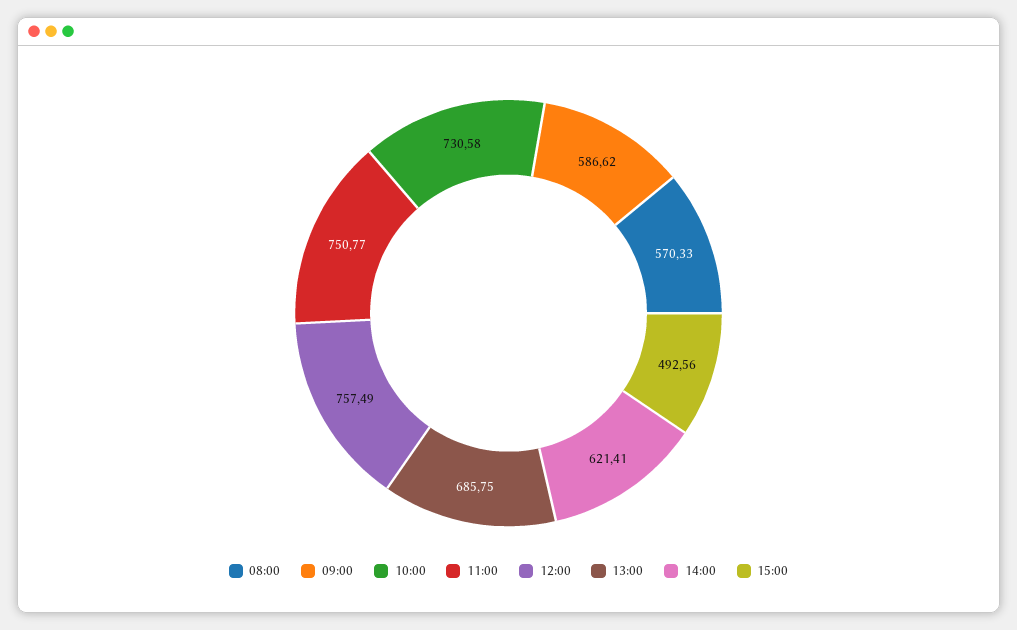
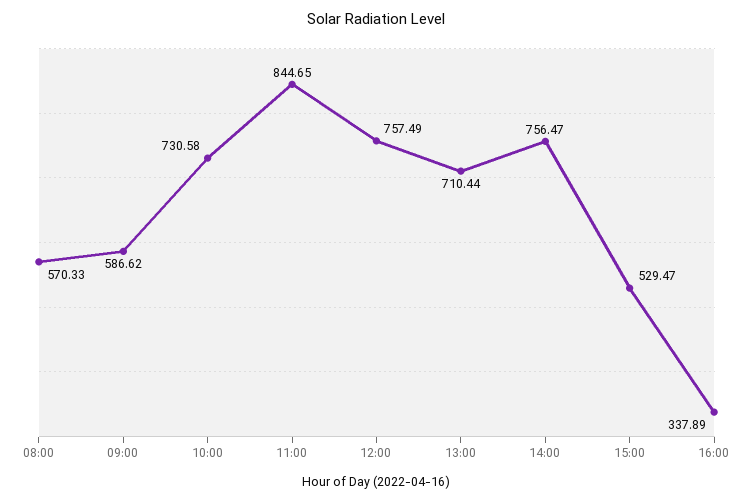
11:00: 750.77 -> 844.65
13:00: 685.75 -> 710.44
14:00: 621.41 -> 756.47
15:00: 492.56 -> 529.47
16:00: none -> 337.89

